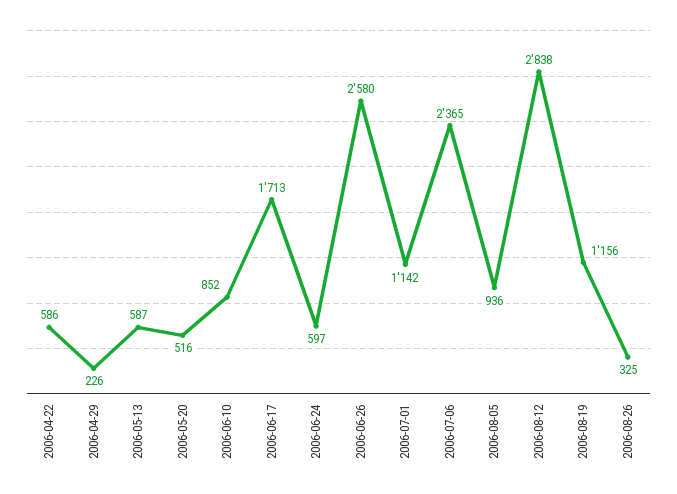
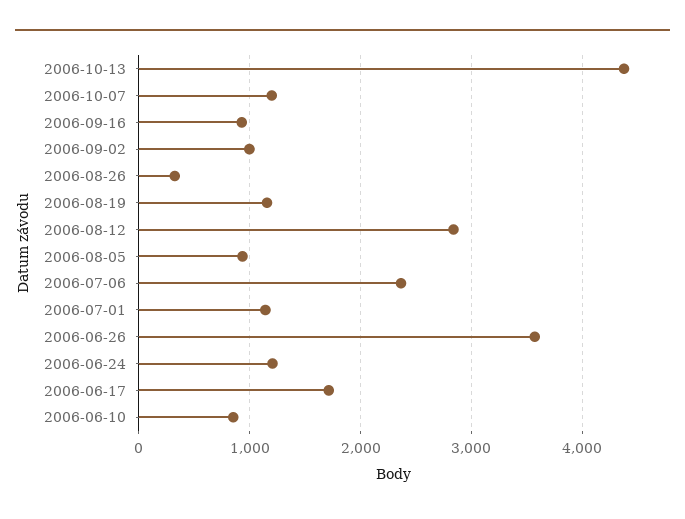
2006-04-22: 586 -> none
2006-04-29: 226 -> none
2006-05-13: 587 -> none
2006-05-20: 516 -> none
2006-06-24: 597 -> 1200
2006-06-26: 2580 -> 3600
2006-10-13: none -> 4400
2006-10-07: none -> 1200
2006-09-16: none -> 900
2006-09-02: none -> 1000

